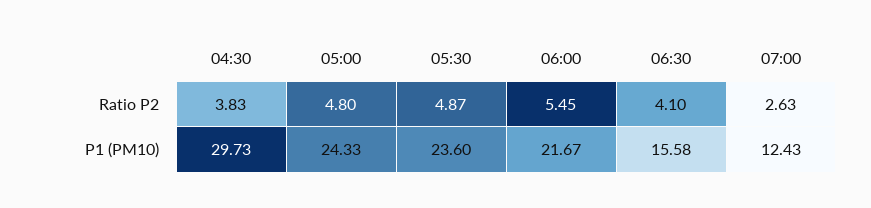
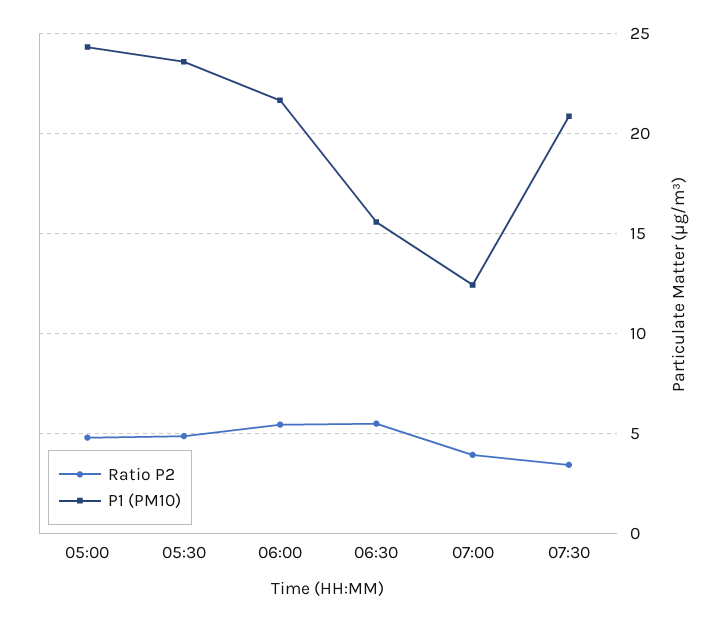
Ratio P2, 04:30: 3.83 -> none
Ratio P2, 06:30: 4.1 -> 5.5
Ratio P2, 07:00: 2.63 -> 4
P1 (PM10), 04:30: 29.73 -> none
Ratio P2, 07:30: none -> 3.5
P1 (PM10), 07:30: none -> 21

